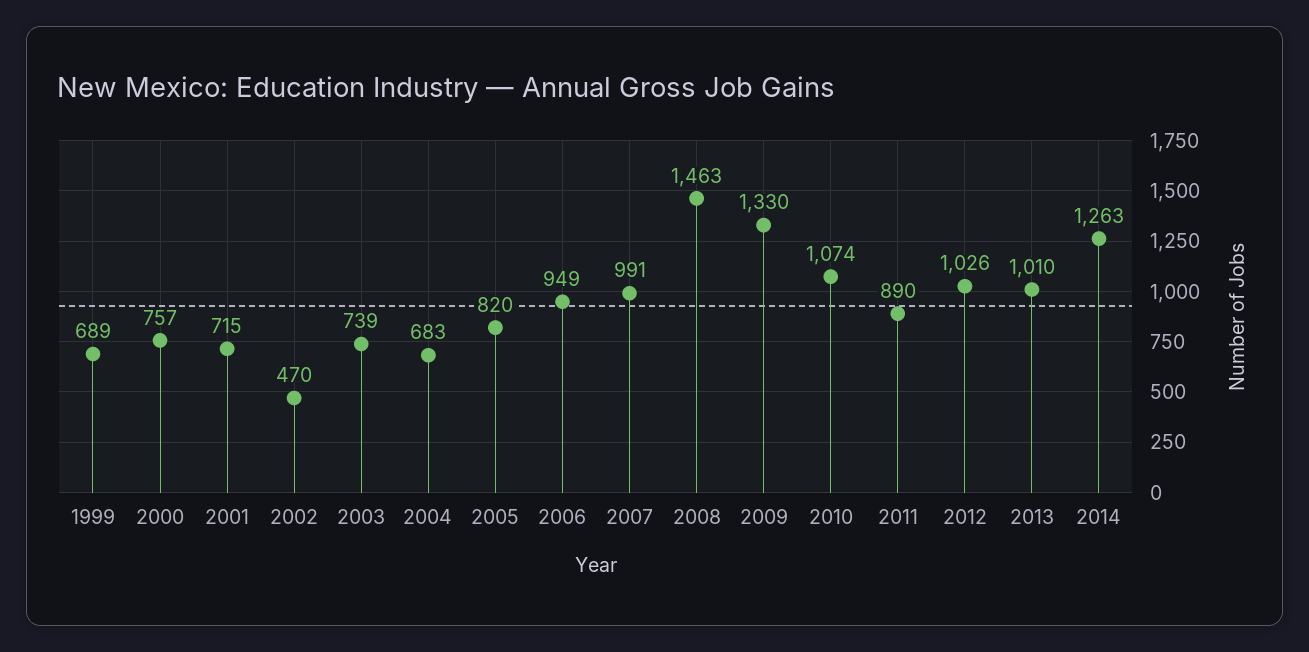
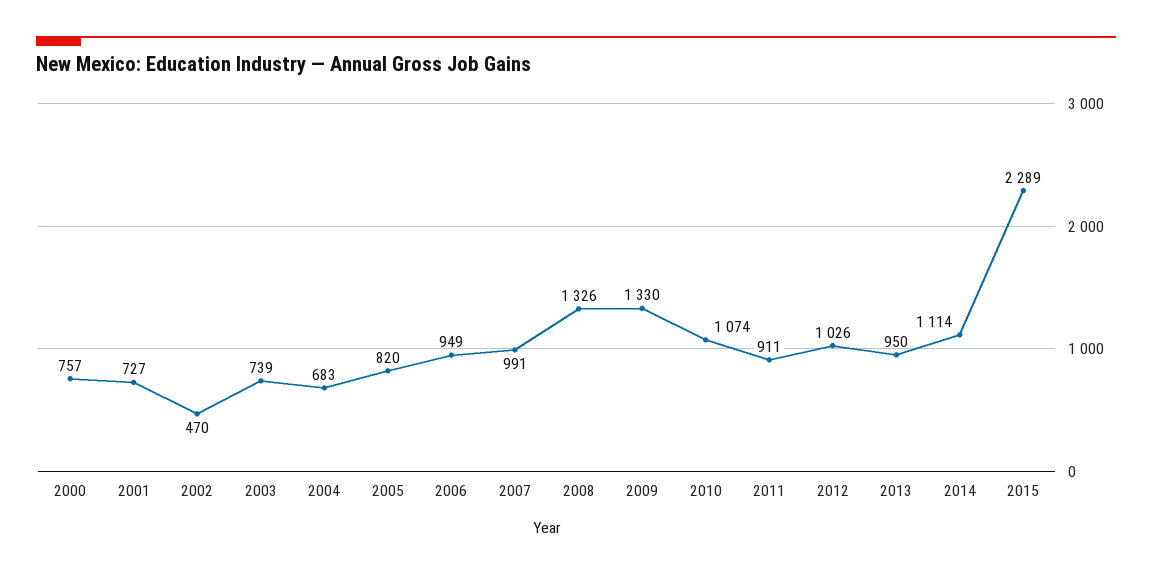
1999: 689 -> none
2001: 715 -> 727
2008: 1463 -> 1326
2011: 890 -> 911
2013: 1010 -> 950
2014: 1263 -> 1114
2015: none -> 2289

